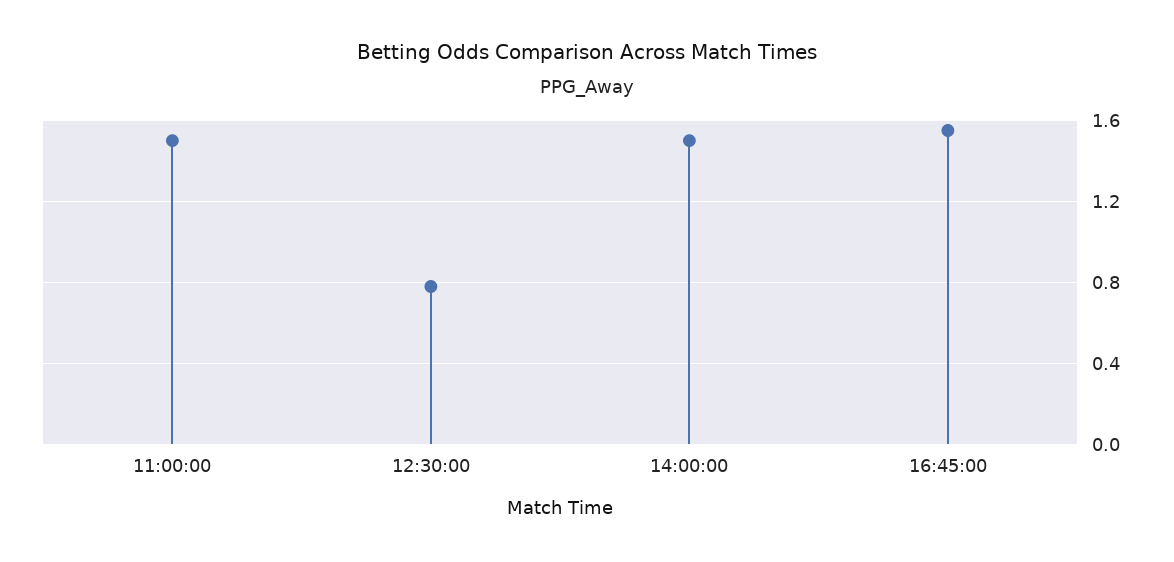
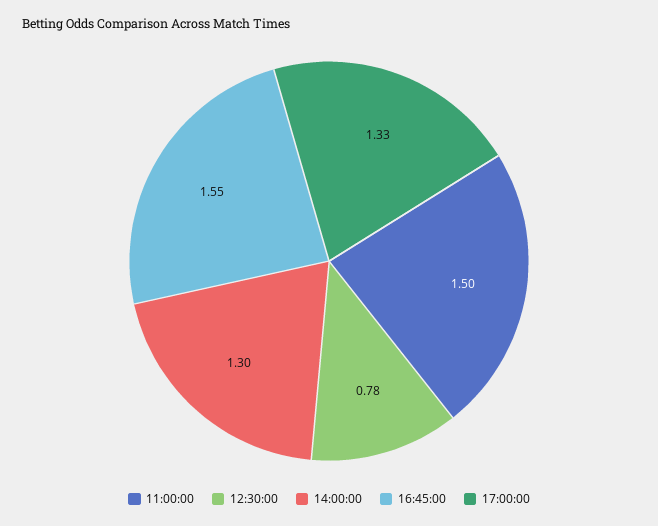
14:00:00: 1.5 -> 1.3
17:00:00: none -> 1.33

